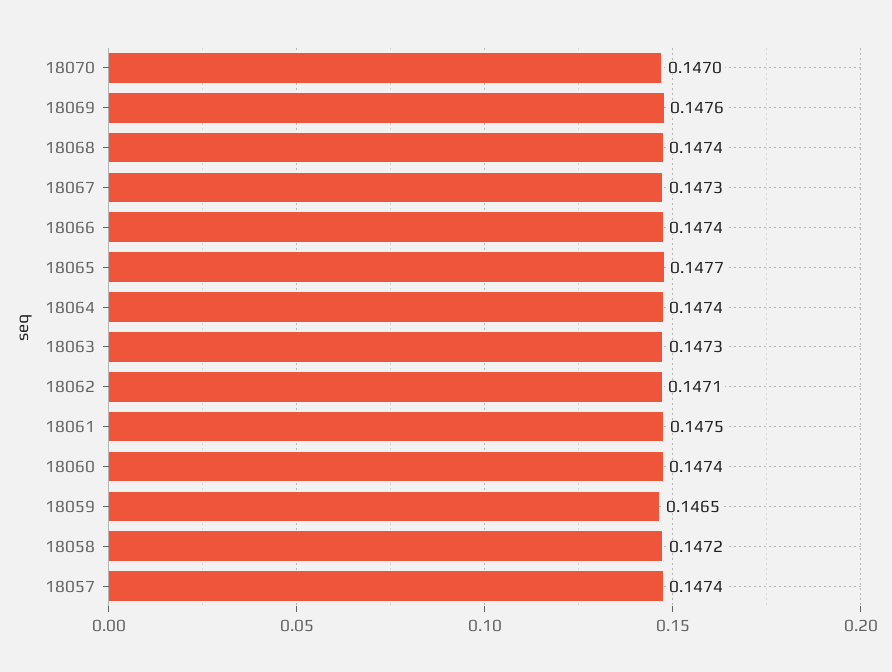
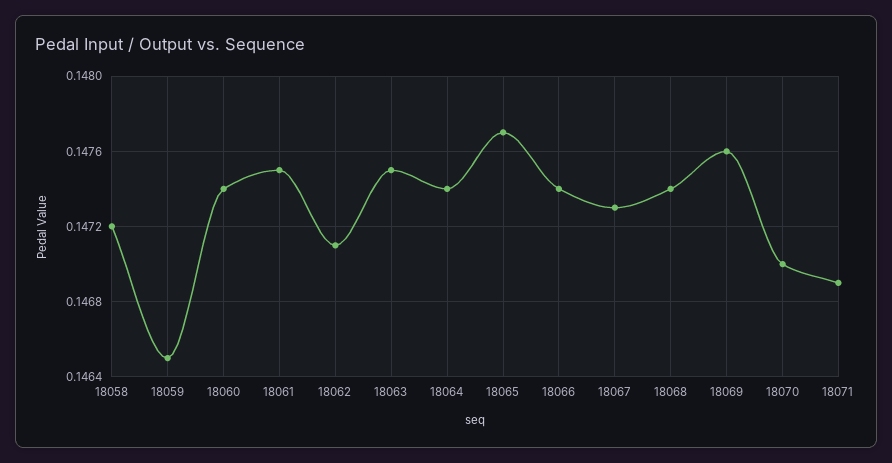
18063: 0.1473 -> 0.1475
18057: 0.1474 -> none
18071: none -> 0.1469

